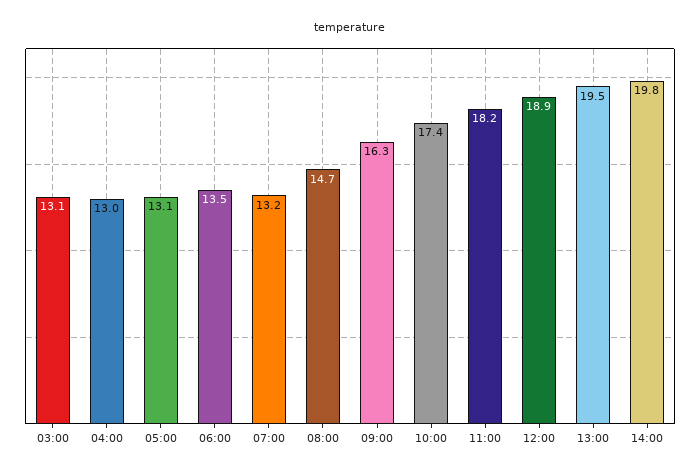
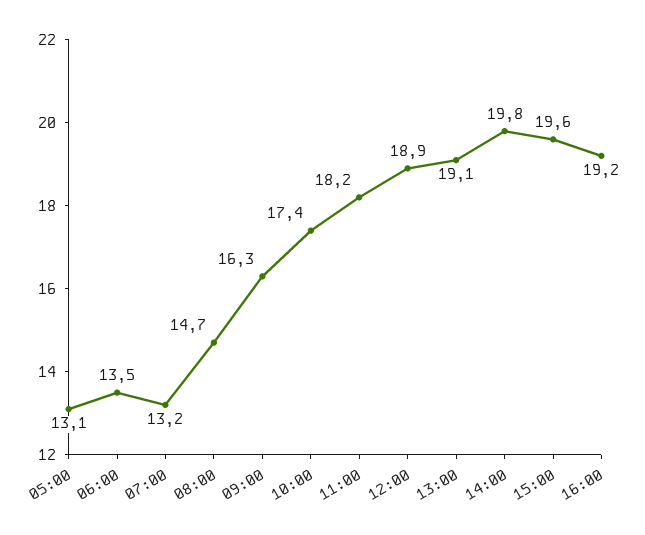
03:00: 13.1 -> none
04:00: 13 -> none
13:00: 19.5 -> 19.1
15:00: none -> 19.6
16:00: none -> 19.2

